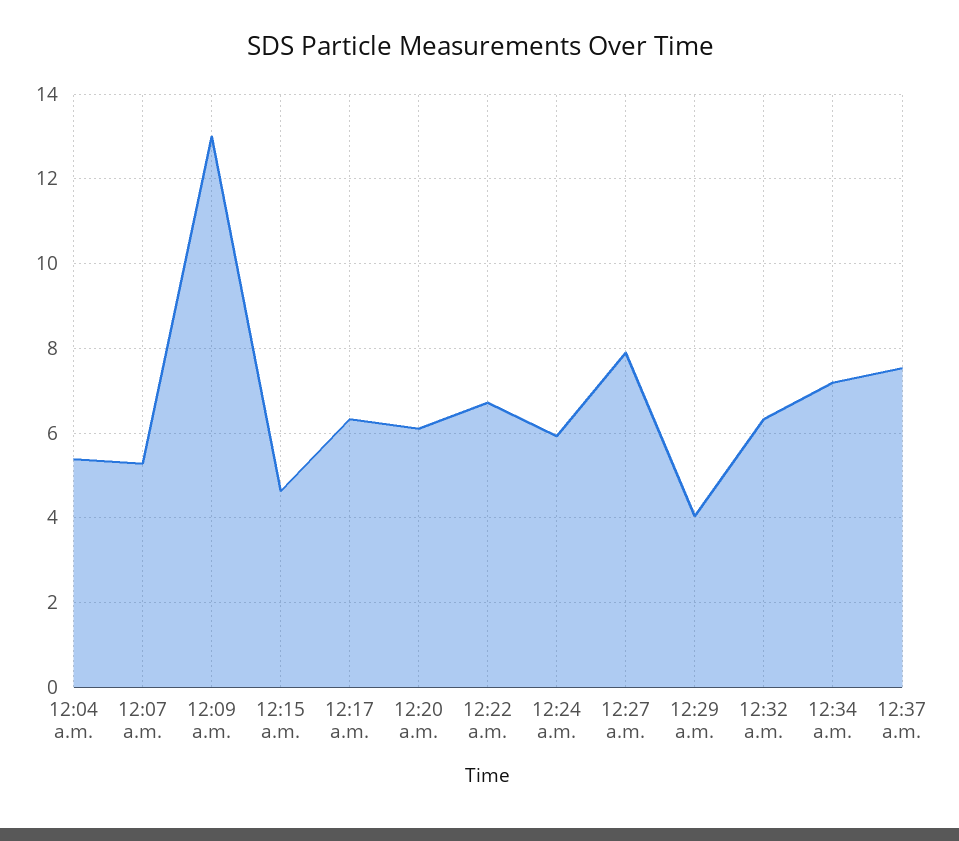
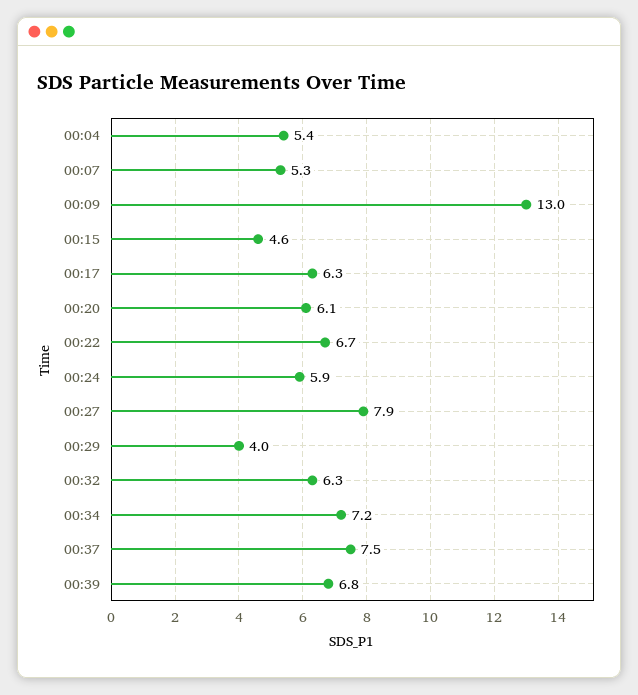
00:39: none -> 6.8

